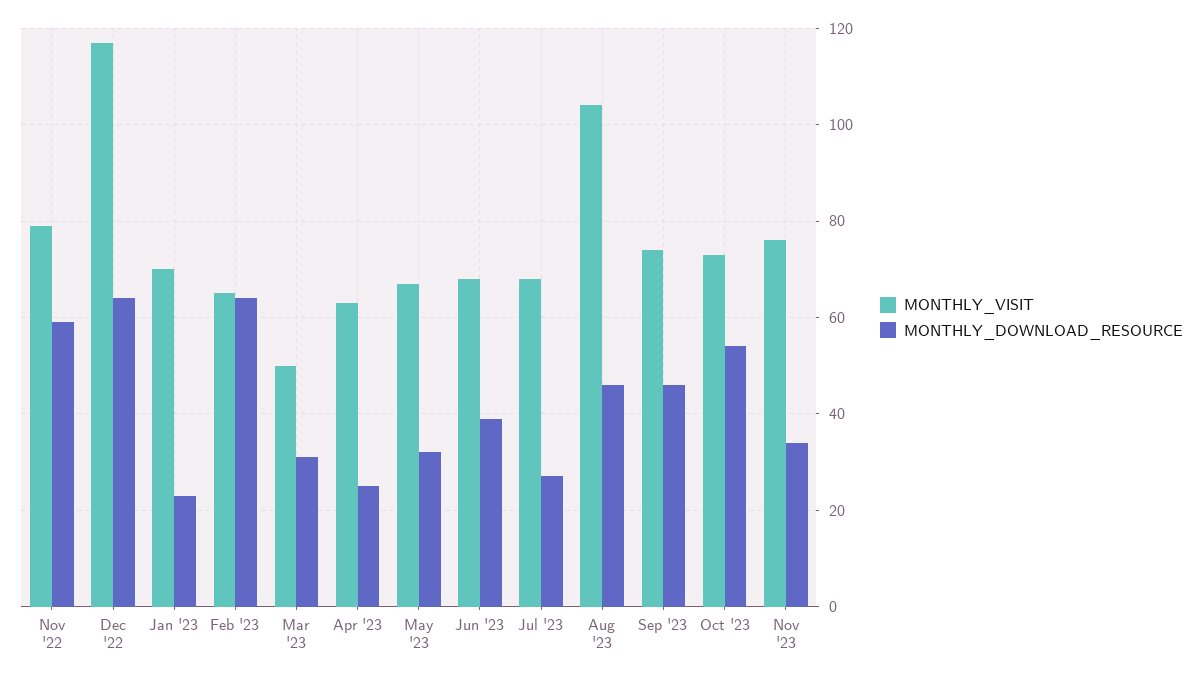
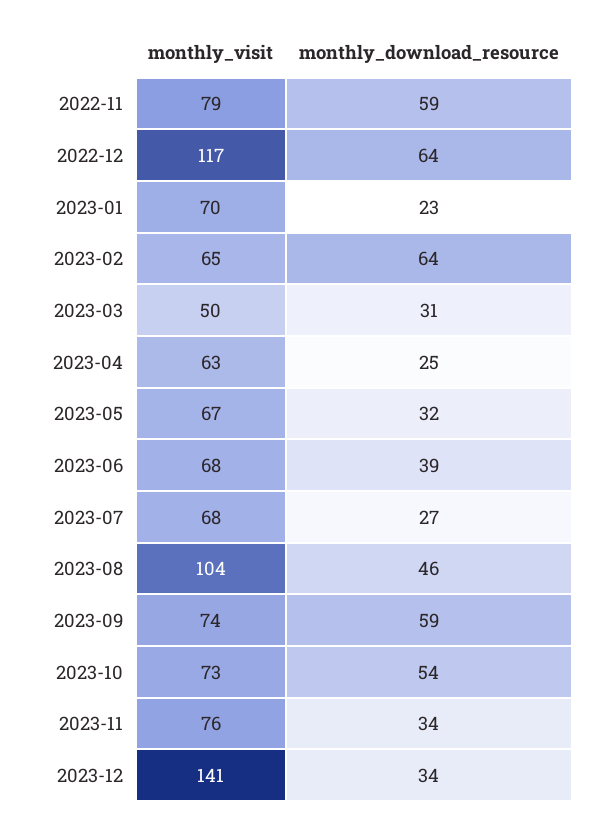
MONTHLY_DOWNLOAD_RESOURCE, Sep '23: 45 -> 59
MONTHLY_VISIT, 2023-12: none -> 141
MONTHLY_DOWNLOAD_RESOURCE, 2023-12: none -> 34

